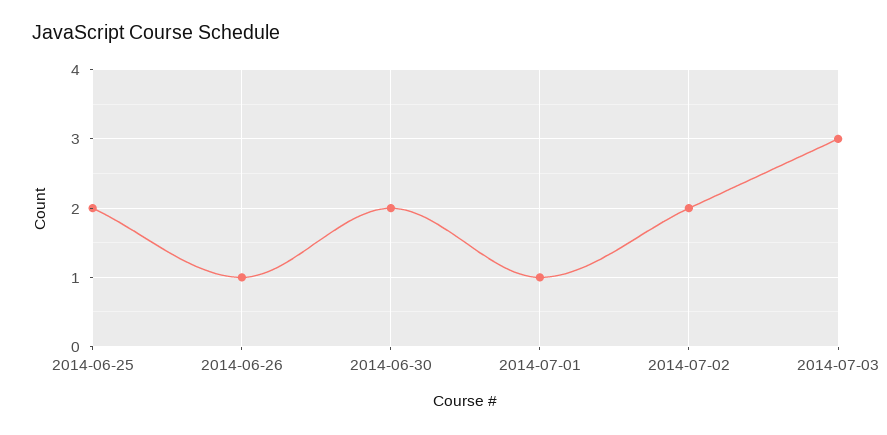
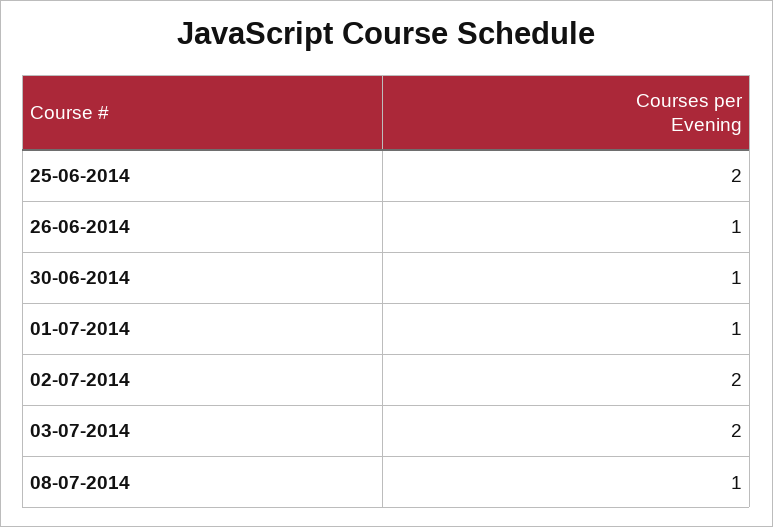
2014-06-30: 2 -> 1
2014-07-03: 3 -> 2
08-07-2014: none -> 1

